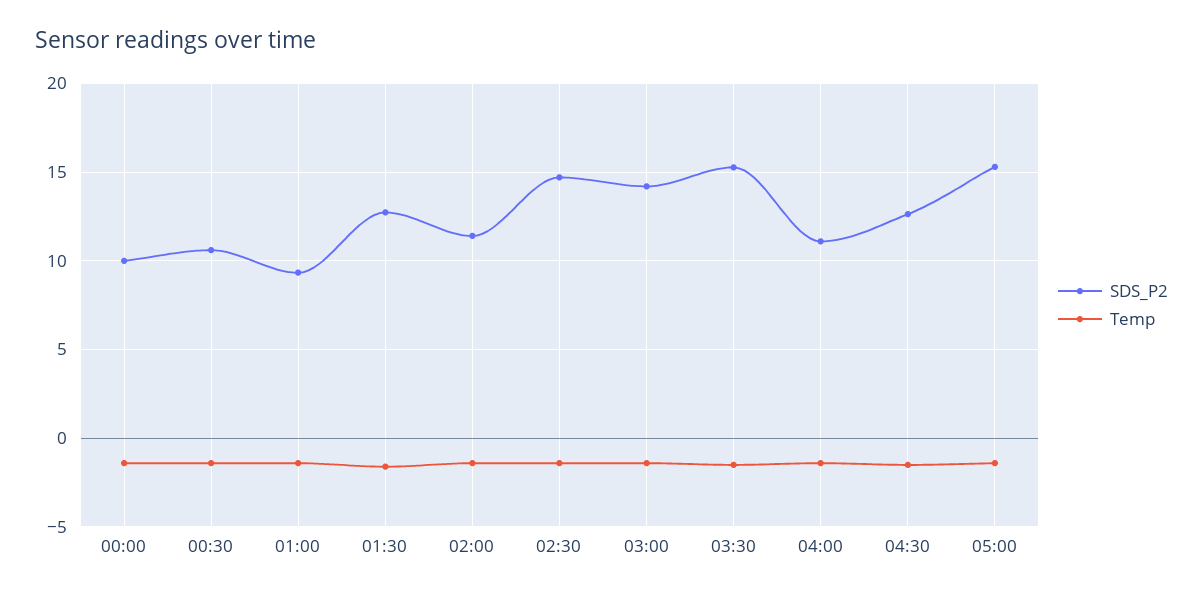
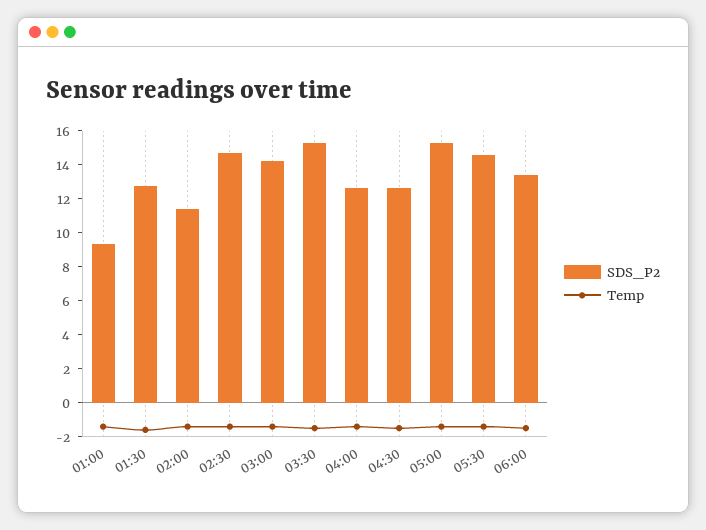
SDS_P2, 00:00: 10 -> none
Temp, 00:00: -1.5 -> none
SDS_P2, 00:30: 10.5 -> none
Temp, 00:30: -1.5 -> none
SDS_P2, 04:00: 11 -> 12.5
SDS_P2, 05:30: none -> 14.5
Temp, 05:30: none -> -1.5
SDS_P2, 06:00: none -> 13.5
Temp, 06:00: none -> -1.5

